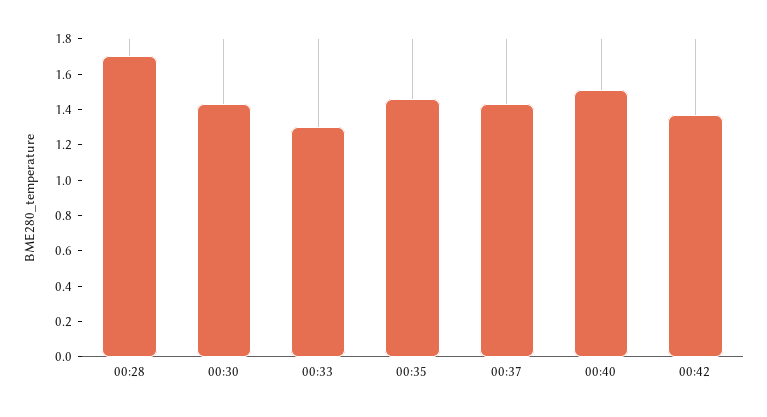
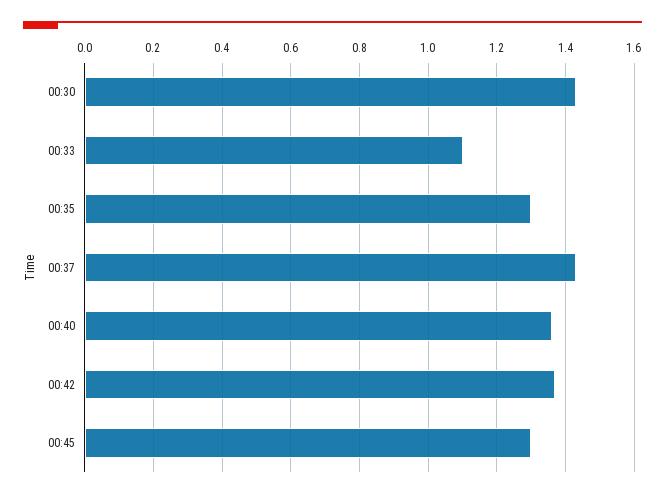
00:28: 1.7 -> none
00:33: 1.3 -> 1.1
00:35: 1.45 -> 1.3
00:40: 1.5 -> 1.35
00:45: none -> 1.3

